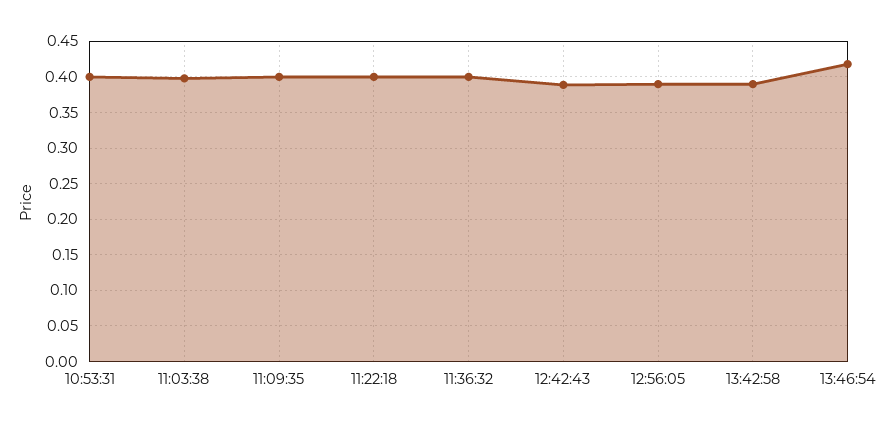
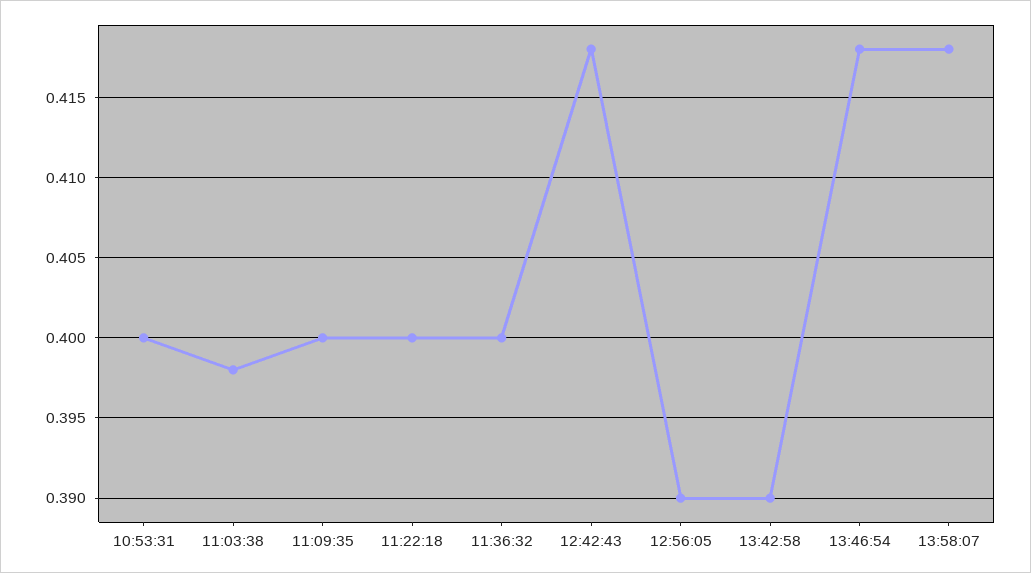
12:42:43: 0.39 -> 0.418
13:58:07: none -> 0.418

